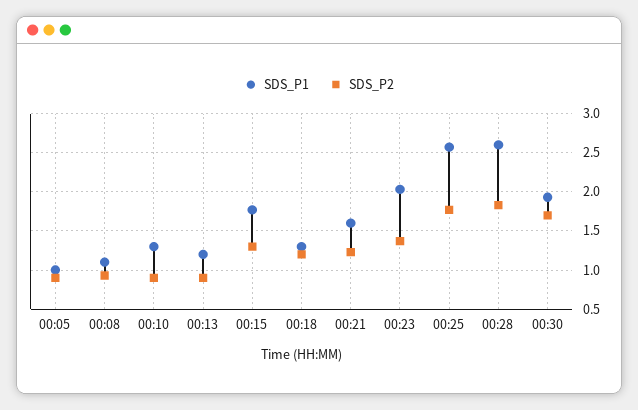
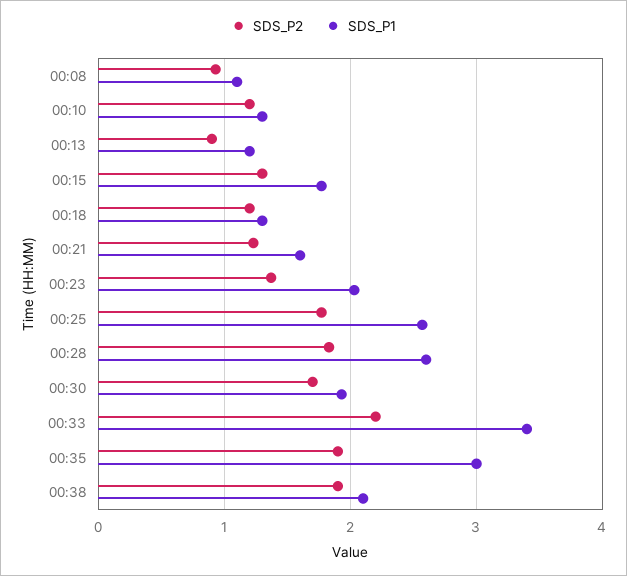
SDS_P1, 00:05: 1 -> none
SDS_P2, 00:05: 0.9 -> none
SDS_P2, 00:10: 0.9 -> 1.2
SDS_P2, 00:33: none -> 2.2
SDS_P1, 00:33: none -> 3.4
SDS_P2, 00:35: none -> 1.9
SDS_P1, 00:35: none -> 3
SDS_P2, 00:38: none -> 1.9
SDS_P1, 00:38: none -> 2.1

